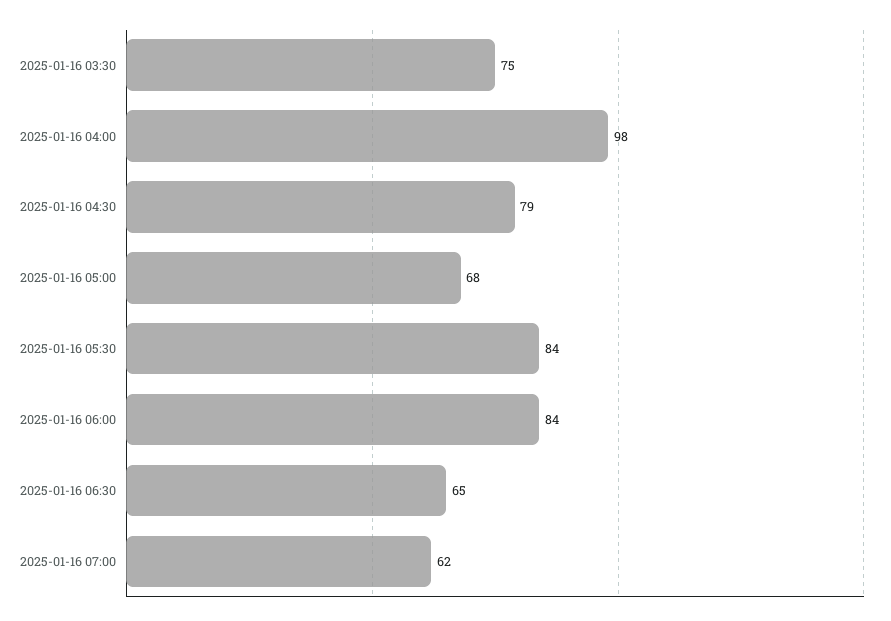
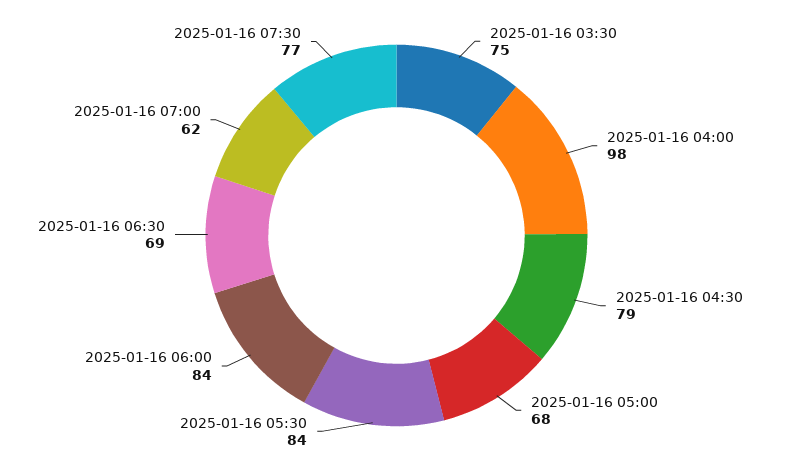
2025-01-16 06:30: 65 -> 69
2025-01-16 07:30: none -> 77

